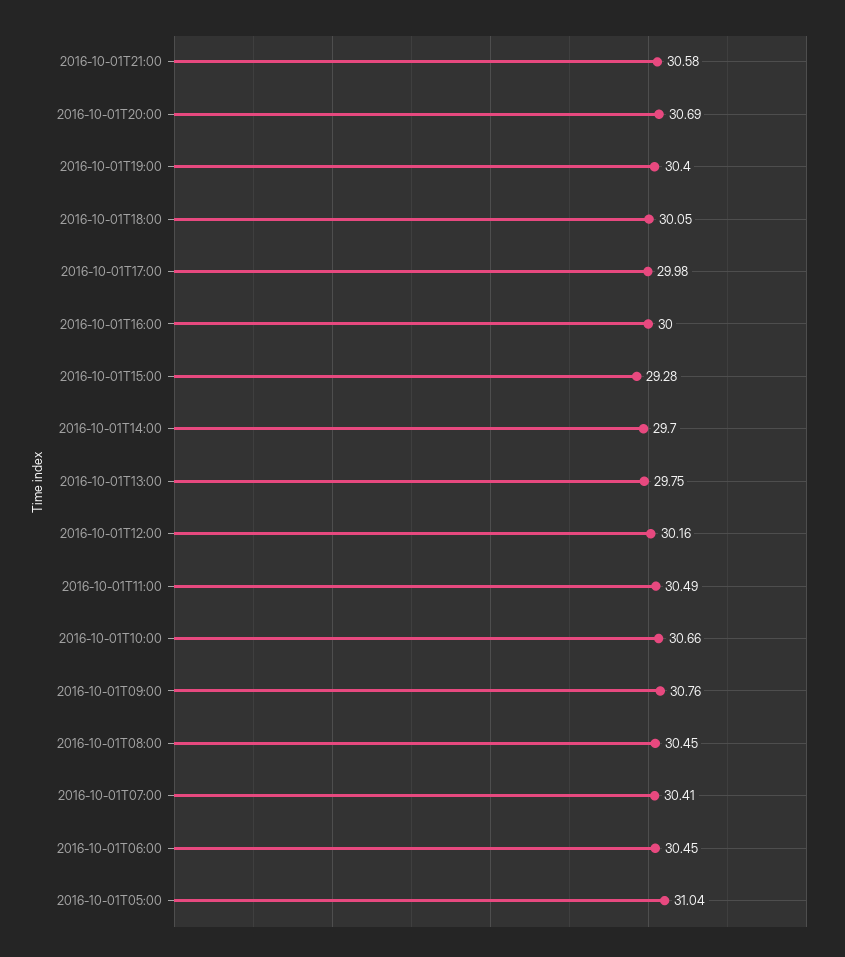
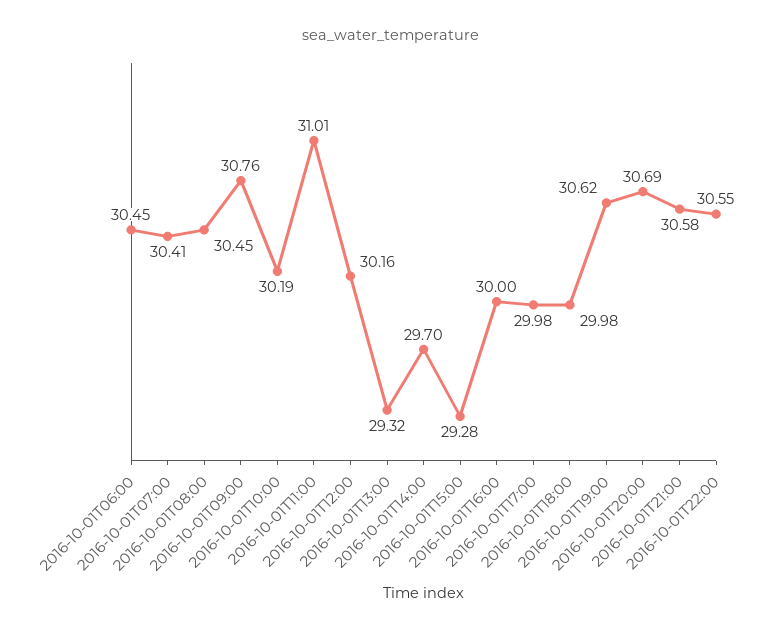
2016-10-01T19:00: 30.4 -> 30.62
2016-10-01T18:00: 30.05 -> 29.98
2016-10-01T13:00: 29.75 -> 29.32
2016-10-01T11:00: 30.49 -> 31.01
2016-10-01T10:00: 30.66 -> 30.19
2016-10-01T05:00: 31.04 -> none
2016-10-01T22:00: none -> 30.55

